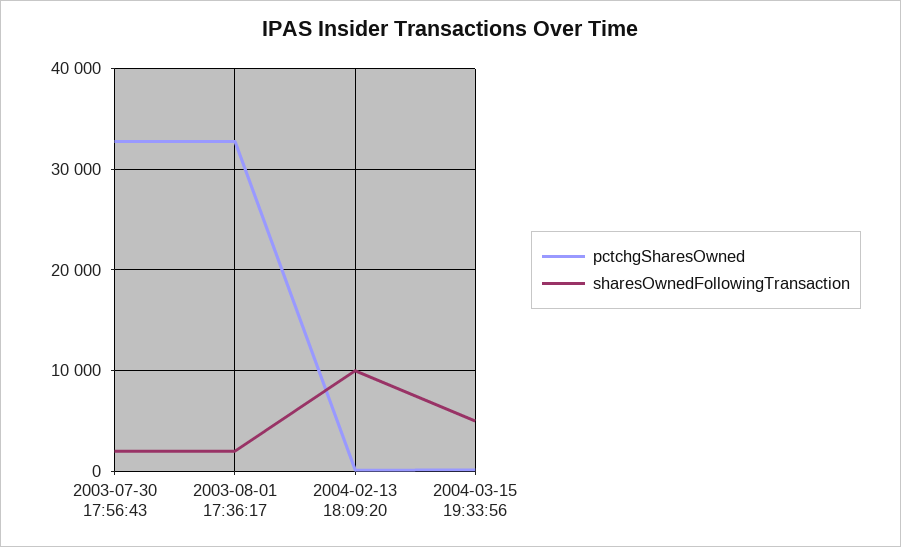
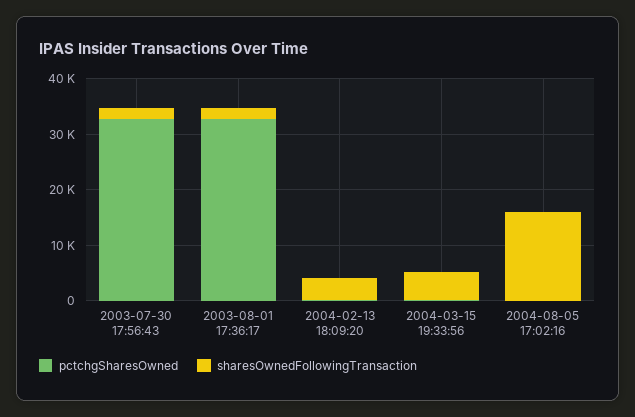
sharesOwnedFollowingTransaction, 2004-02-13 18:09:20: 10000 -> 4000
pctchgSharesOwned, 2004-08-05 17:02:16: none -> 0
sharesOwnedFollowingTransaction, 2004-08-05 17:02:16: none -> 16000

